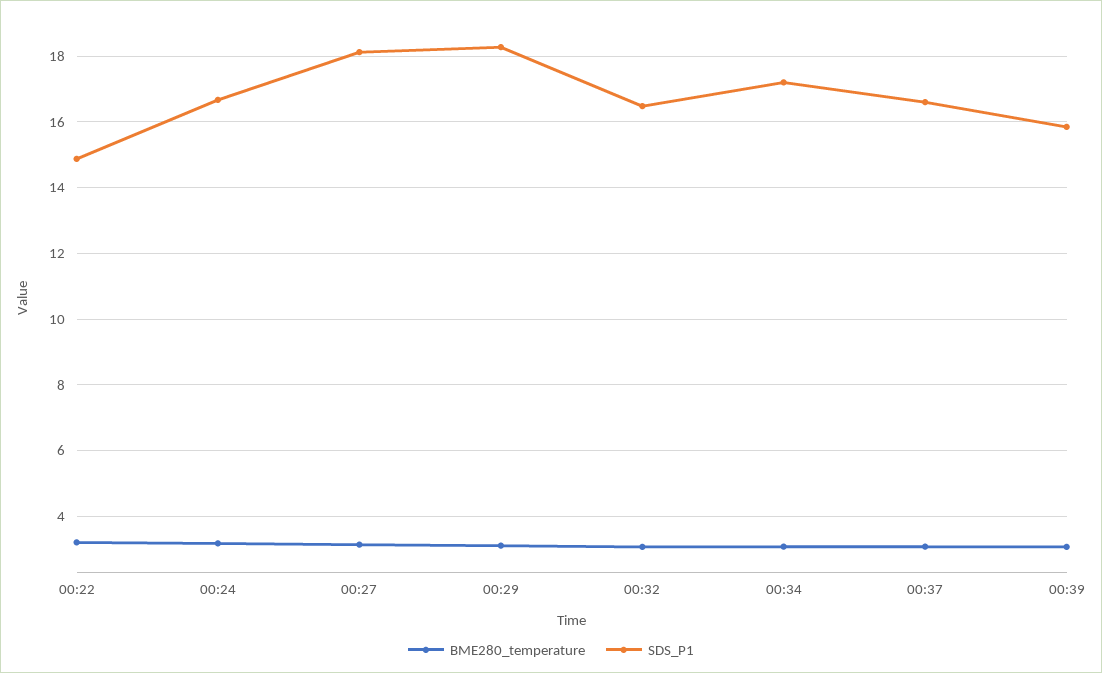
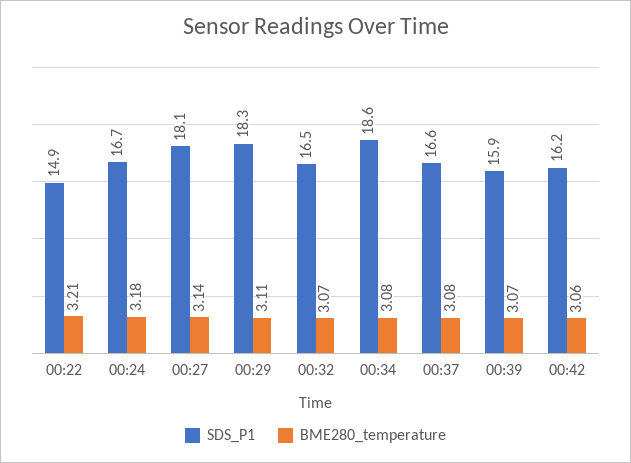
SDS_P1, 00:34: 17.2 -> 18.6
SDS_P1, 00:42: none -> 16.2
BME280_temperature, 00:42: none -> 3.06

